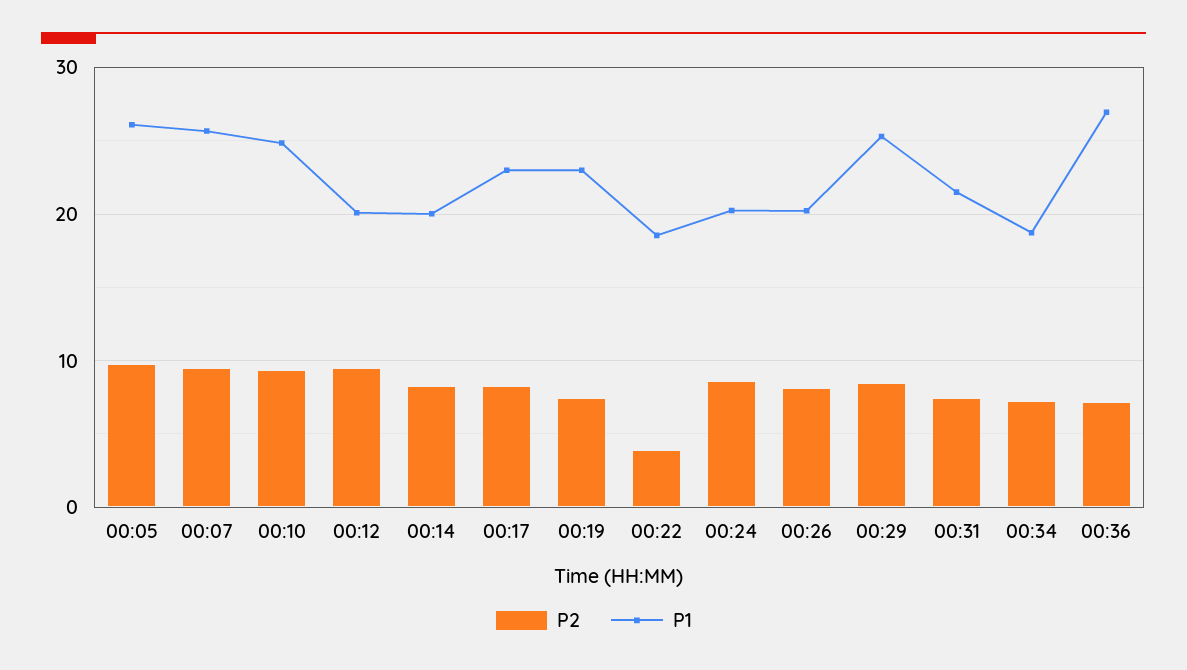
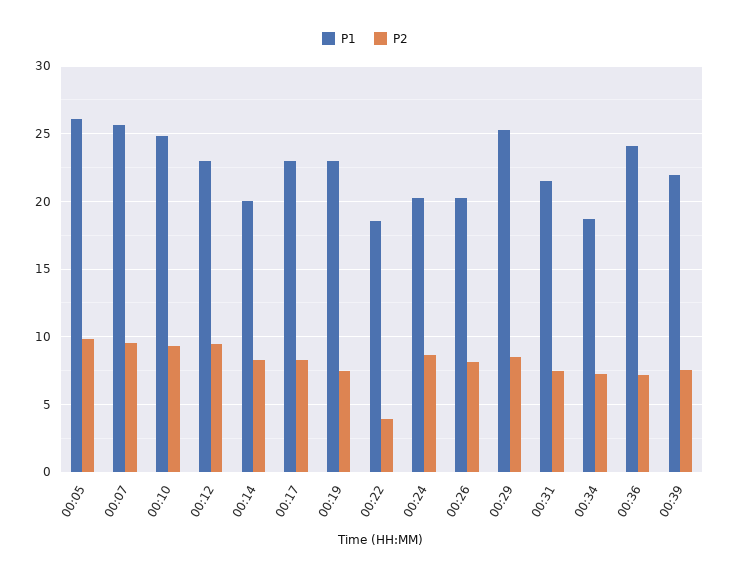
P1, 00:12: 20 -> 23
P1, 00:36: 27 -> 24
P1, 00:39: none -> 22
P2, 00:39: none -> 7.5

